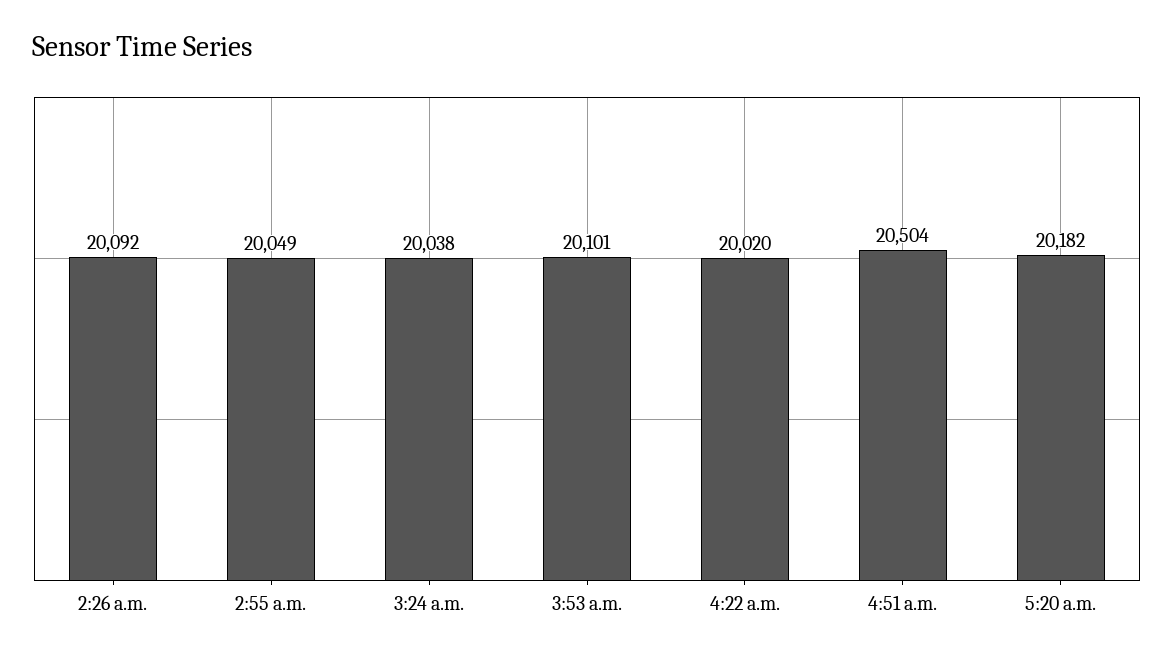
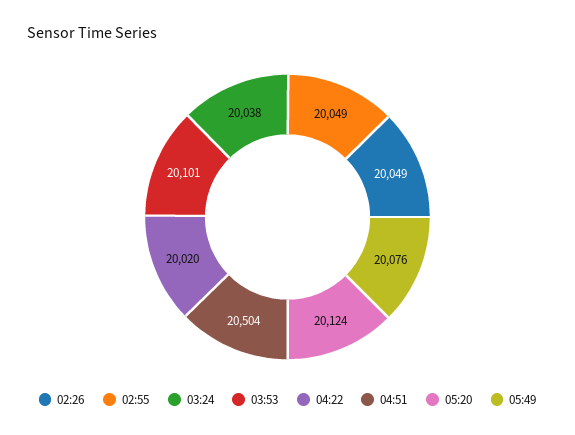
2:26 a.m.: 20092 -> 20049
5:20 a.m.: 20182 -> 20124
05:49: none -> 20076

